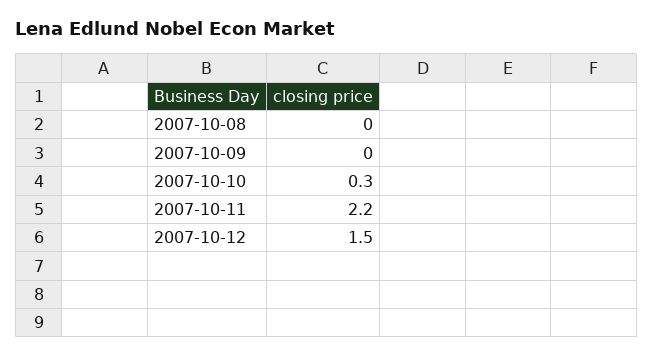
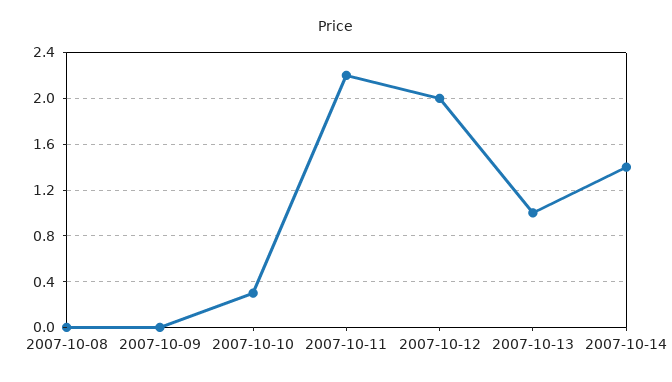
2007-10-12: 1.5 -> 2
2007-10-13: none -> 1
2007-10-14: none -> 1.4

